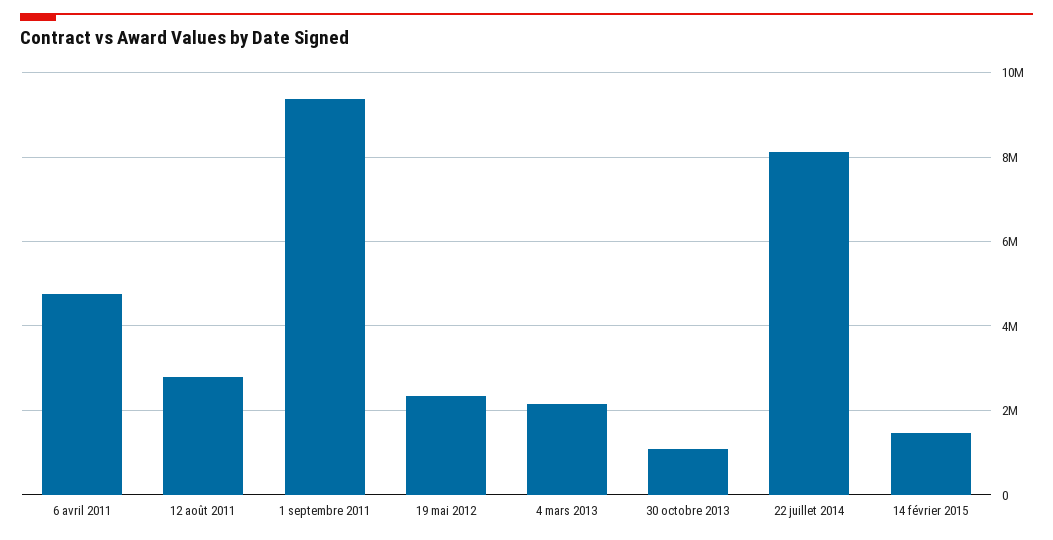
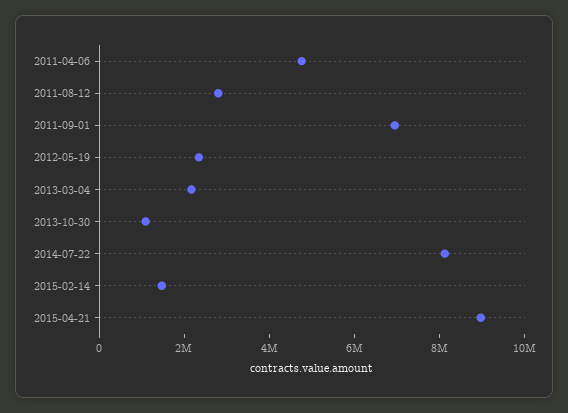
1 septembre 2011: 9400000 -> 7000000
2015-04-21: none -> 9000000

